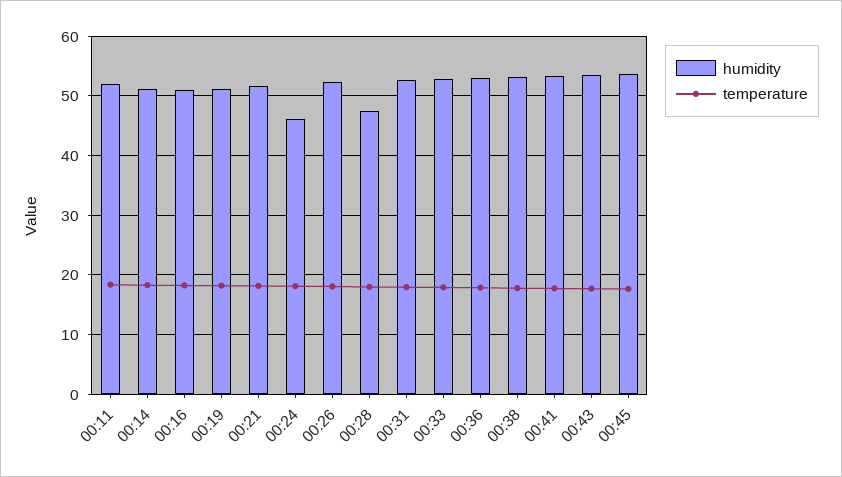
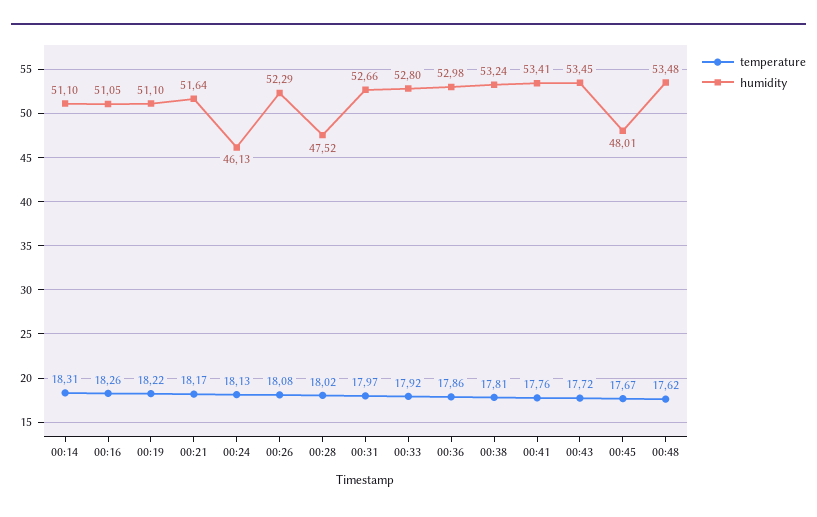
humidity, 00:11: 52 -> none
temperature, 00:11: 18 -> none
humidity, 00:45: 54 -> 48.01
temperature, 00:48: none -> 17.62
humidity, 00:48: none -> 53.48

